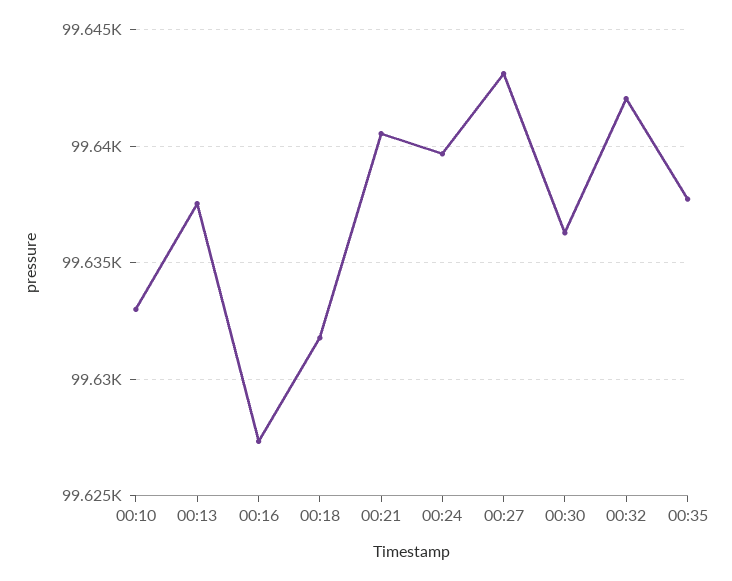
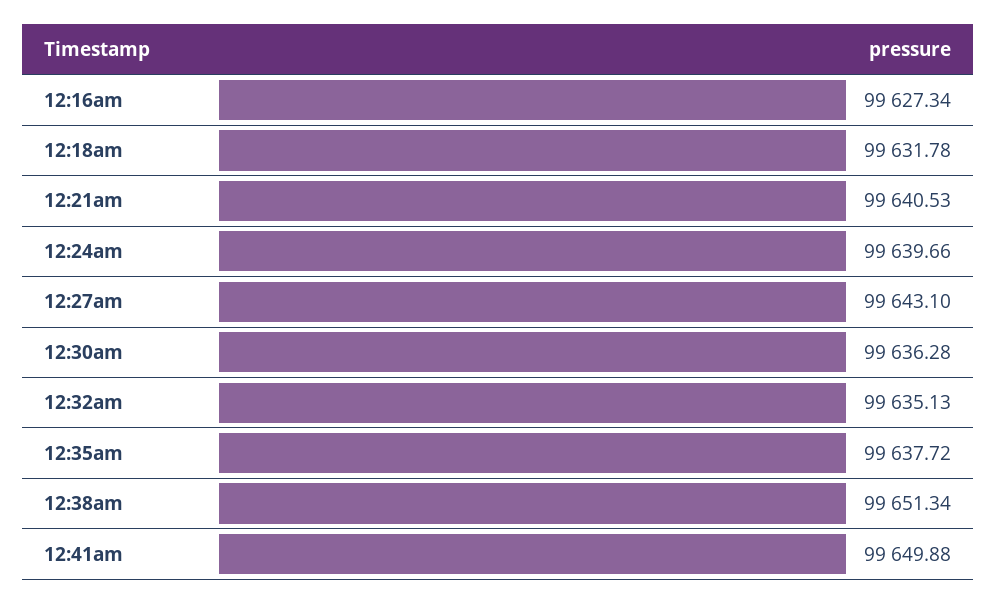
00:10: 99633 -> none
00:13: 99637.5 -> none
00:32: 99642 -> 99635.13
12:38am: none -> 99651.34
12:41am: none -> 99649.88

